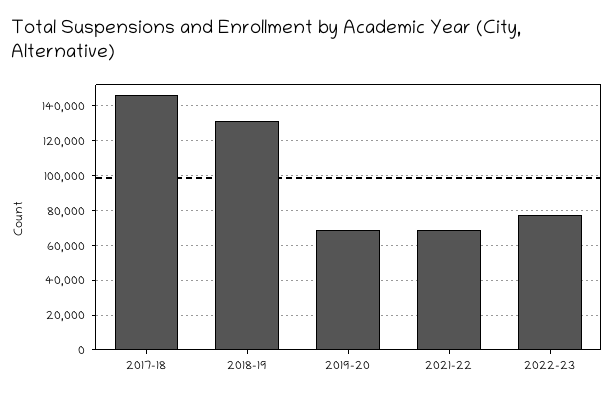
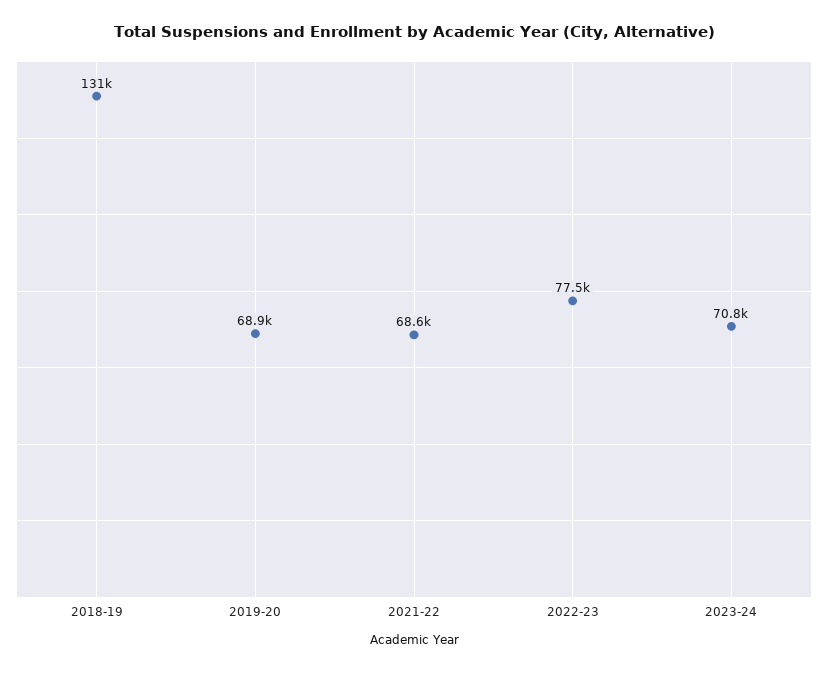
2017-18: 145000 -> none
2023-24: none -> 70800

